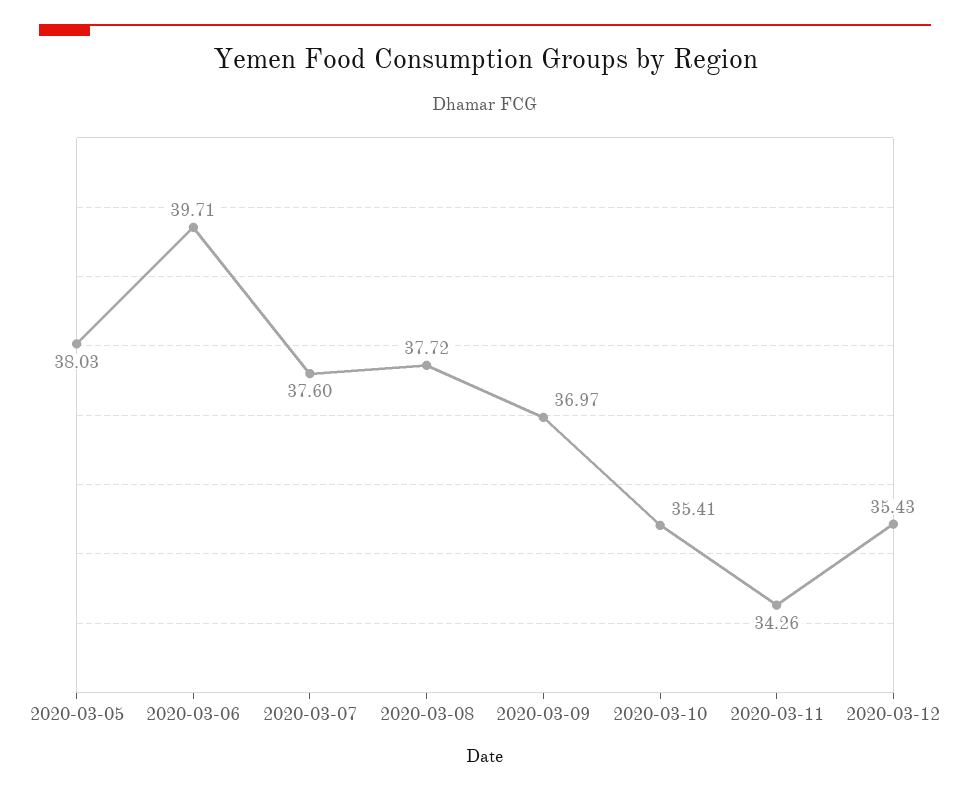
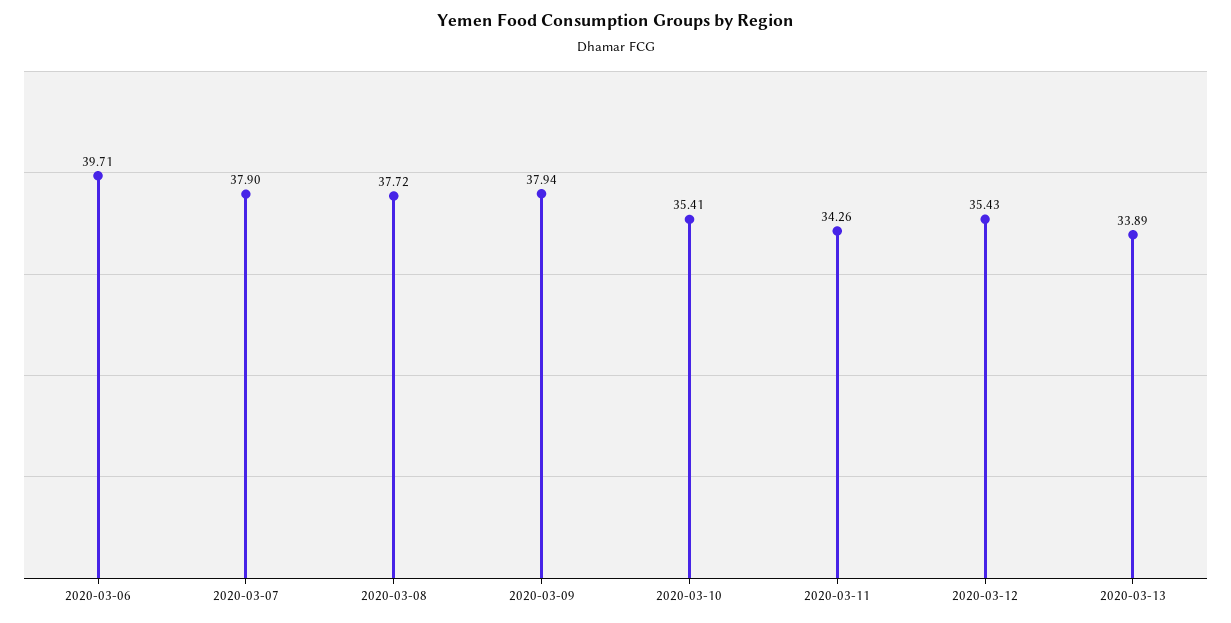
2020-03-05: 38.03 -> none
2020-03-07: 37.6 -> 37.9
2020-03-09: 36.97 -> 37.94
2020-03-13: none -> 33.89

